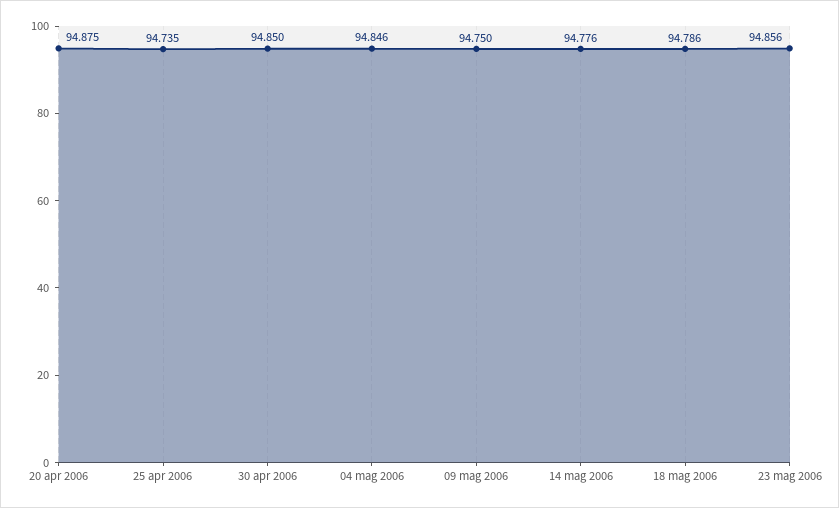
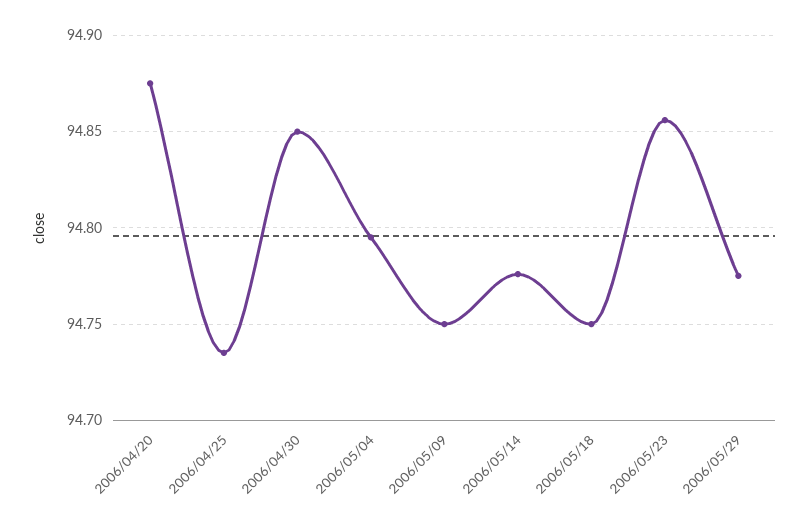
04 mag 2006: 94.846 -> 94.795
18 mag 2006: 94.786 -> 94.75
2006/05/29: none -> 94.775

